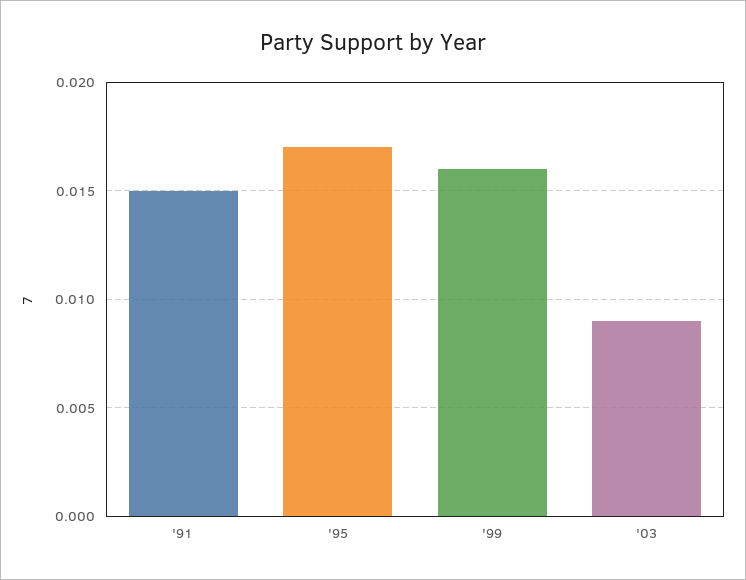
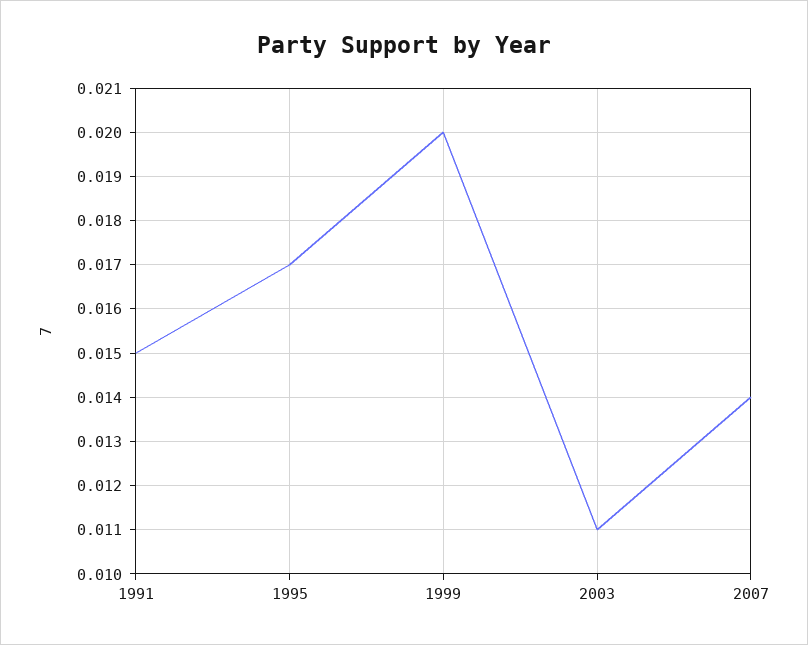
'99: 0.016 -> 0.02
'03: 0.009 -> 0.011
2007: none -> 0.014

